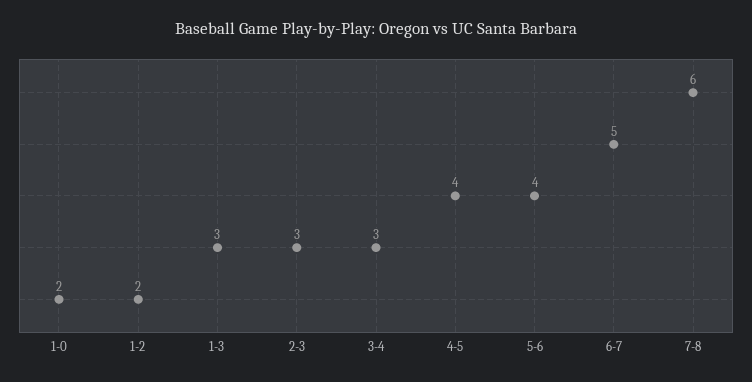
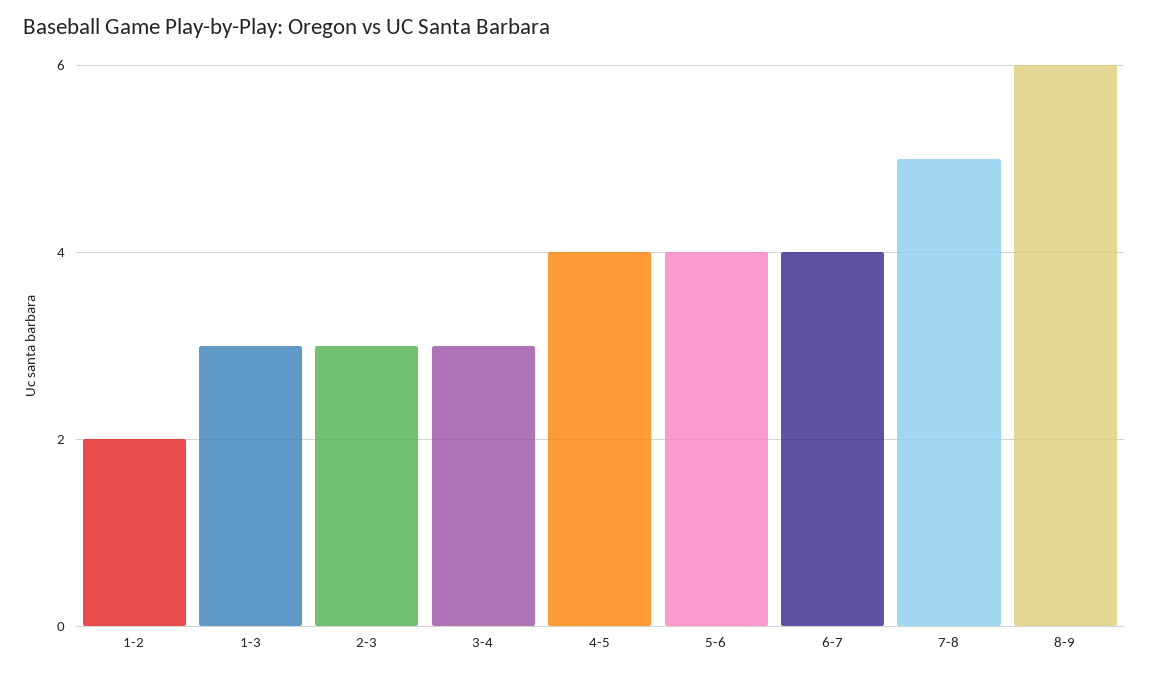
1-0: 2 -> none
6-7: 5 -> 4
7-8: 6 -> 5
8-9: none -> 6

